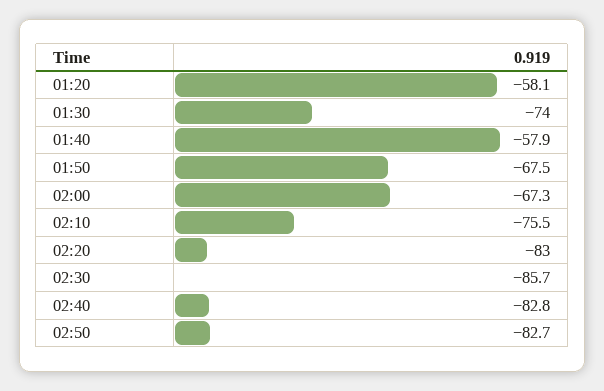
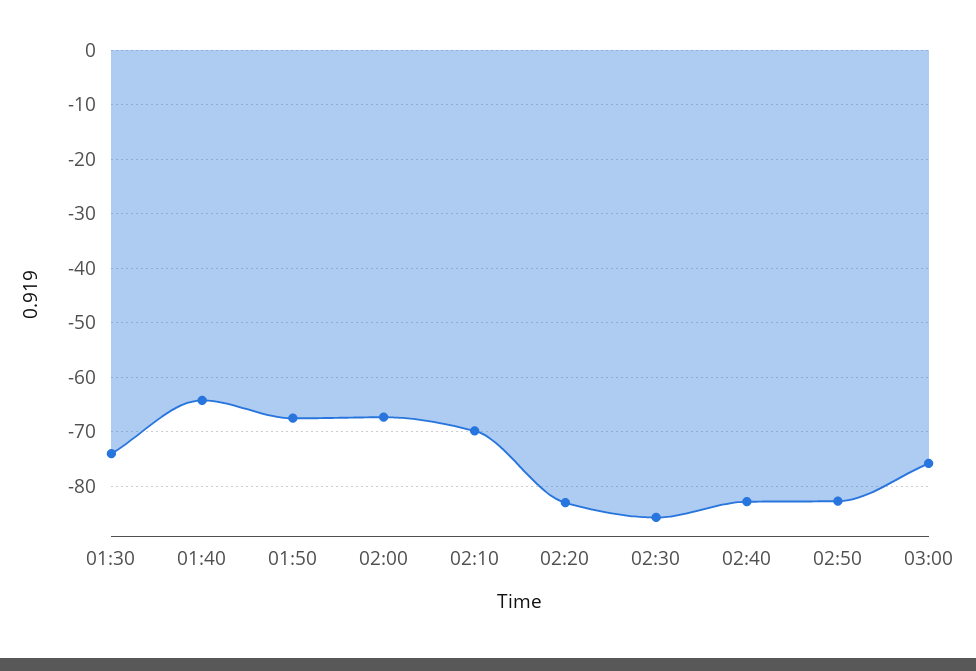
01:20: -58.1 -> none
01:40: -57.9 -> -64
02:10: -75.5 -> -70
03:00: none -> -76

